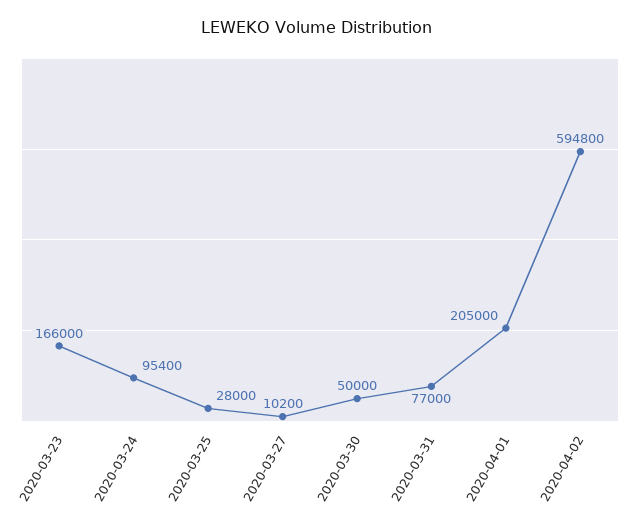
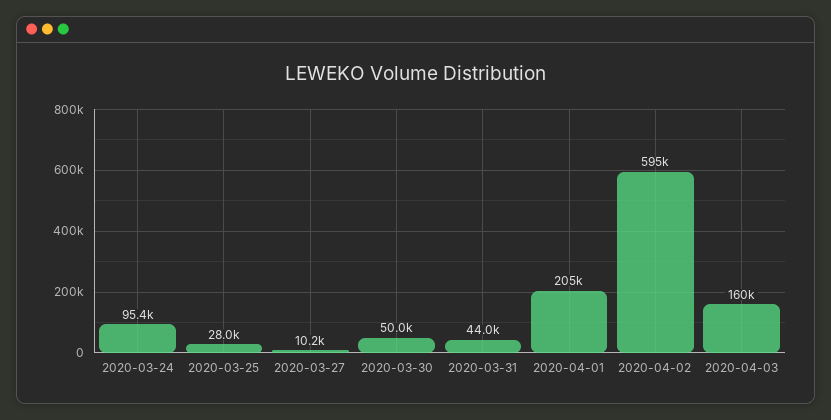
2020-03-23: 166000 -> none
2020-03-31: 77000 -> 44000
2020-04-03: none -> 160000

